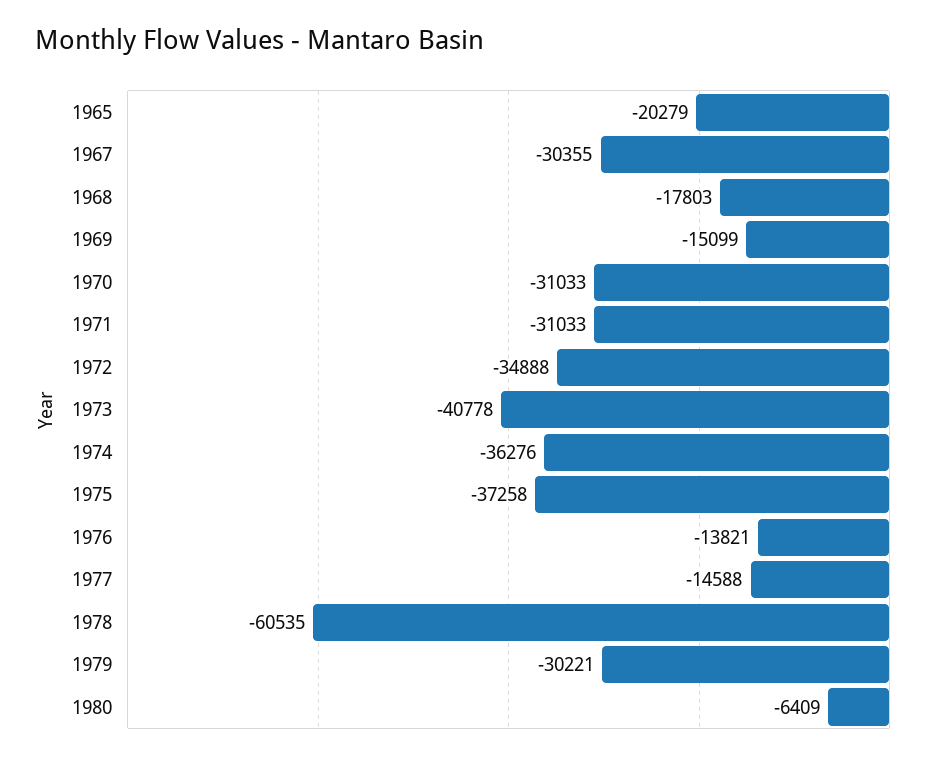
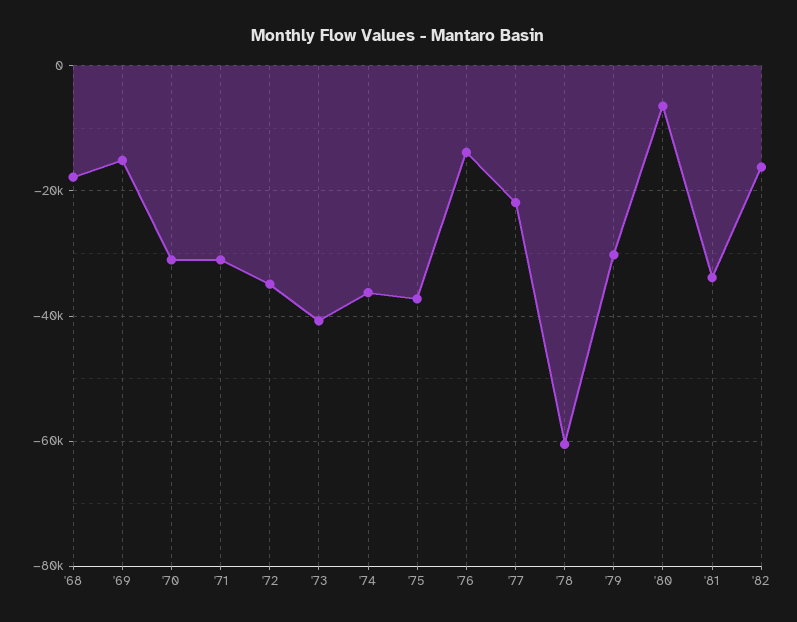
1965: -20279 -> none
1967: -30355 -> none
1977: -14588 -> -22000
'81: none -> -34000
'82: none -> -16000

